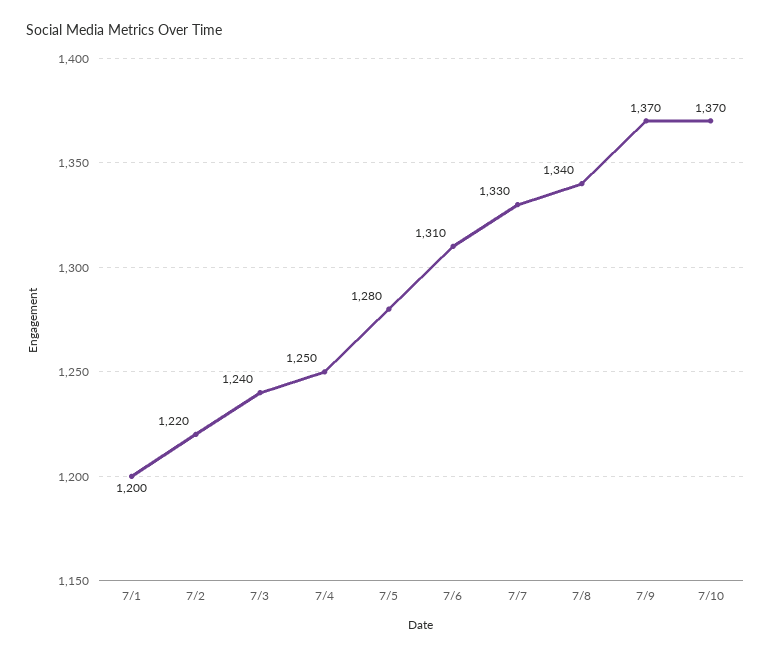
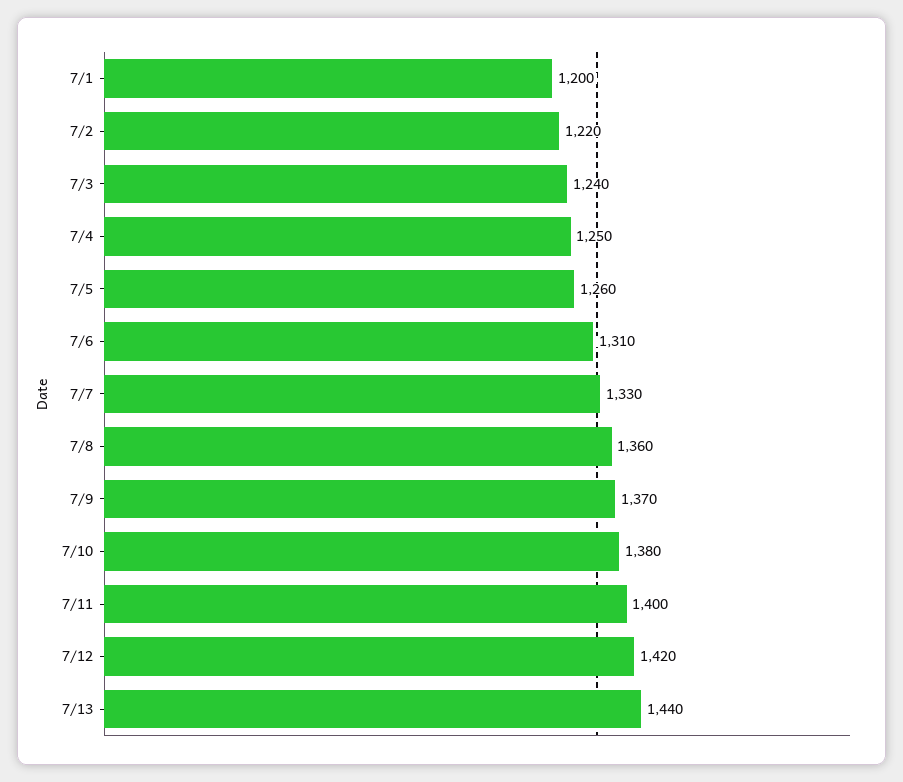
7/5: 1280 -> 1260
7/8: 1340 -> 1360
7/10: 1370 -> 1380
7/11: none -> 1400
7/12: none -> 1420
7/13: none -> 1440

